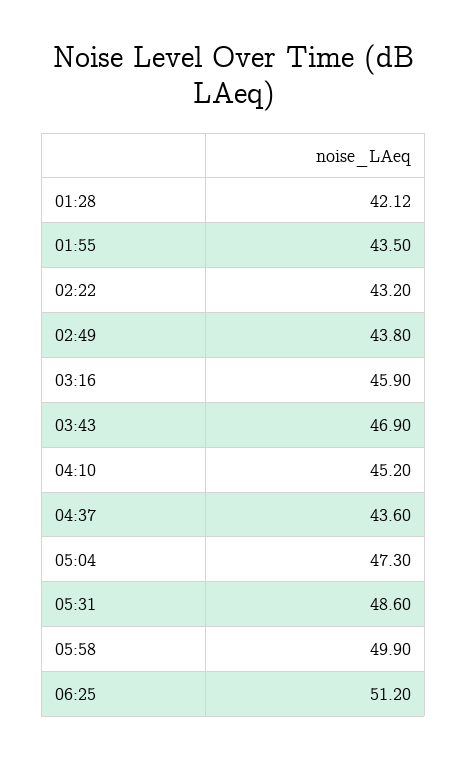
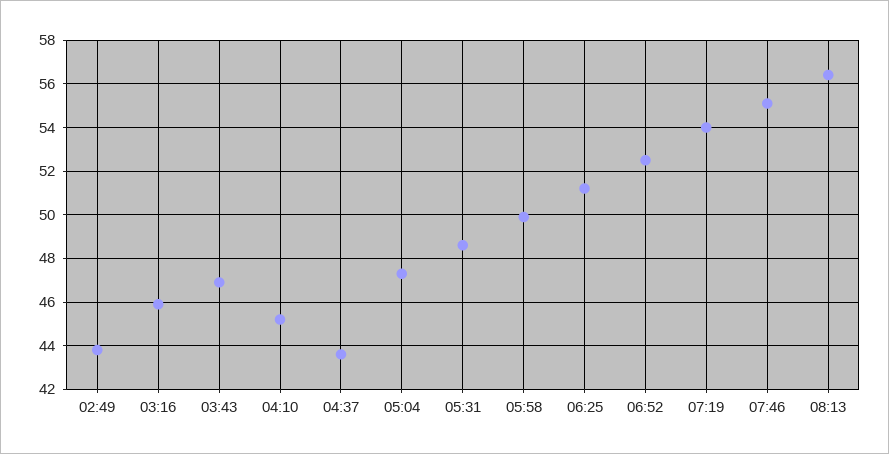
01:28: 42.12 -> none
01:55: 43.5 -> none
02:22: 43.2 -> none
06:52: none -> 52.5
07:19: none -> 54
07:46: none -> 55
08:13: none -> 56.5

